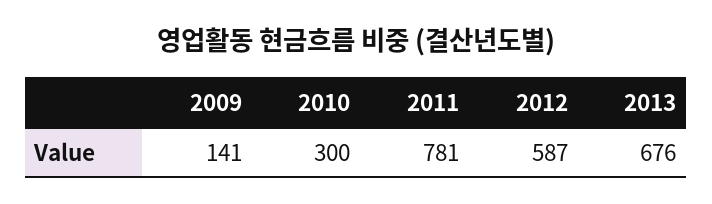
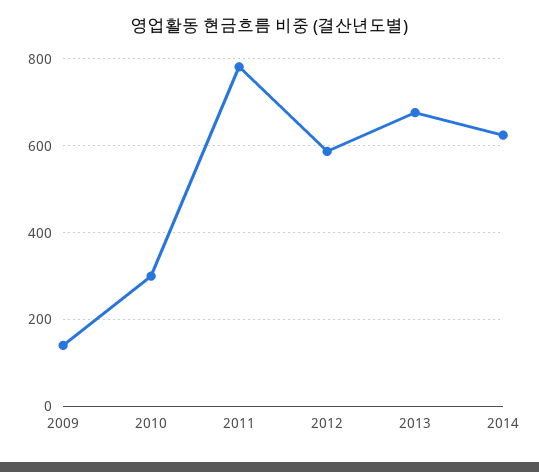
2014: none -> 620

